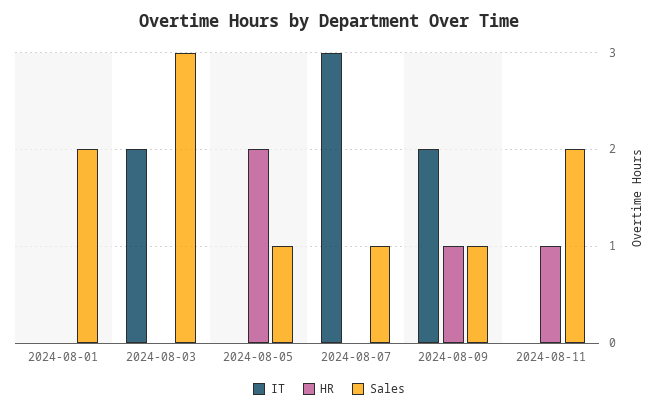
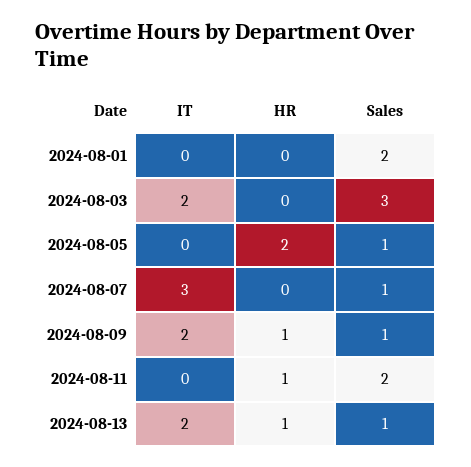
IT, 2024-08-13: none -> 2
HR, 2024-08-13: none -> 1
Sales, 2024-08-13: none -> 1

